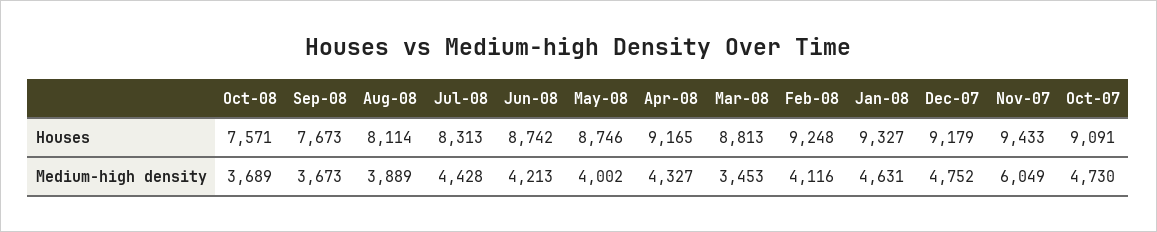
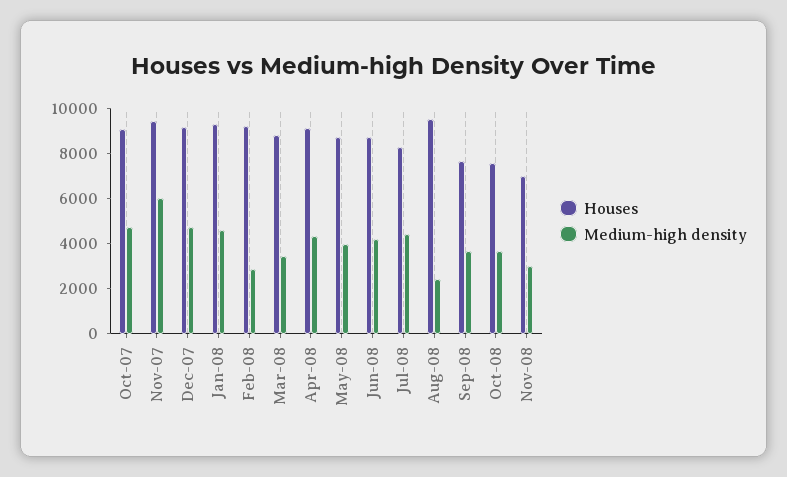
Houses, Aug-08: 8114 -> 9500
Medium-high density, Aug-08: 3889 -> 2500
Medium-high density, Feb-08: 4116 -> 3000
Houses, Nov-08: none -> 7000
Medium-high density, Nov-08: none -> 3000

